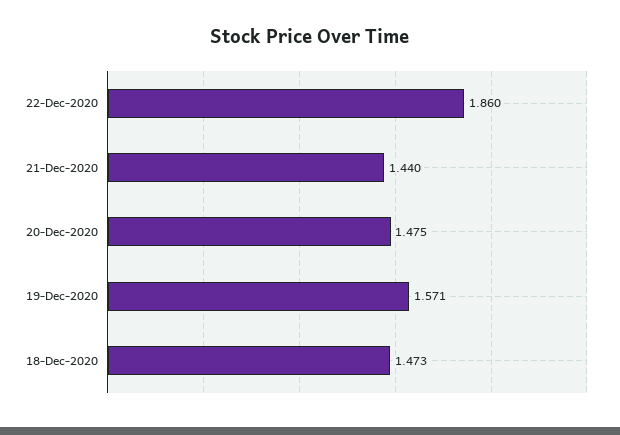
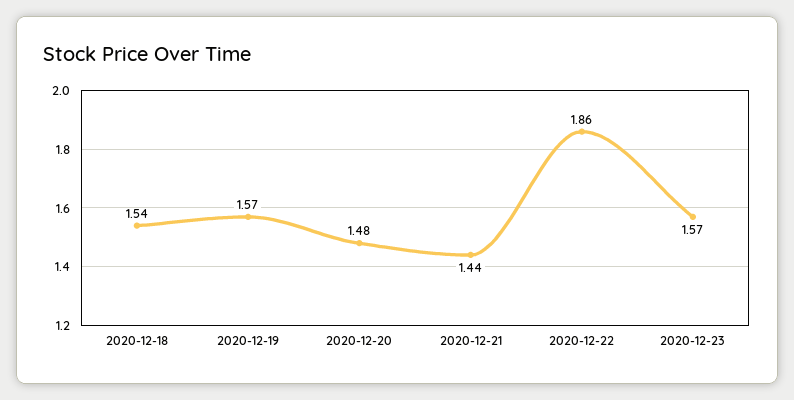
18-Dec-2020: 1.473 -> 1.54
2020-12-23: none -> 1.57

